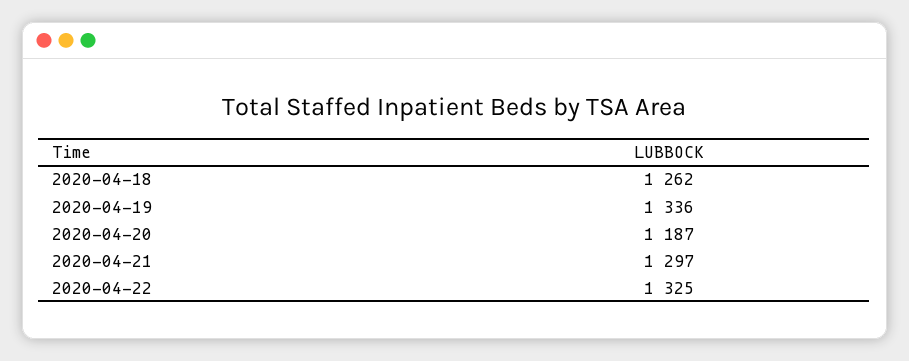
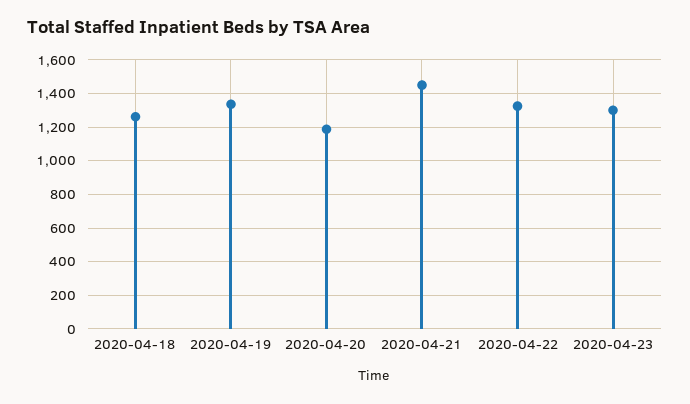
2020-04-21: 1297 -> 1450
2020-04-23: none -> 1300

